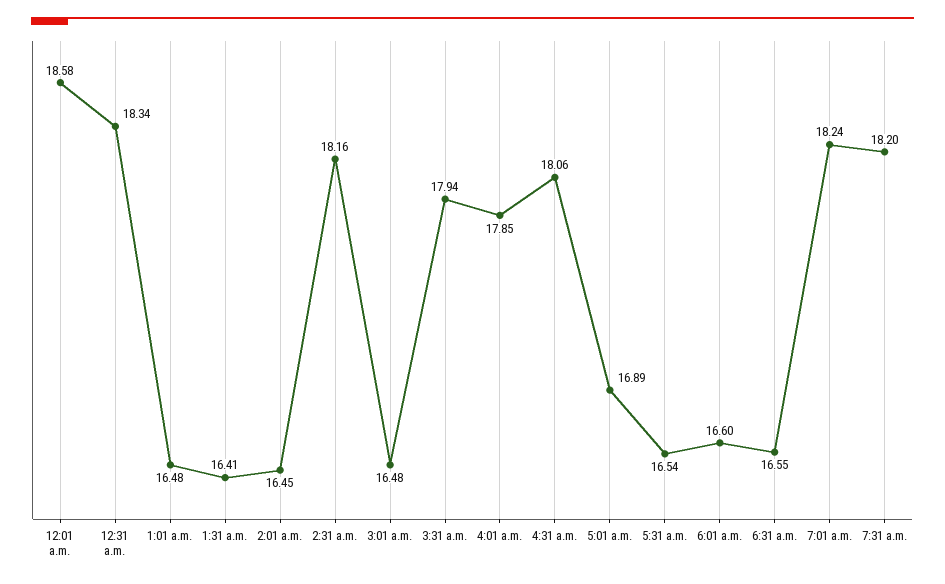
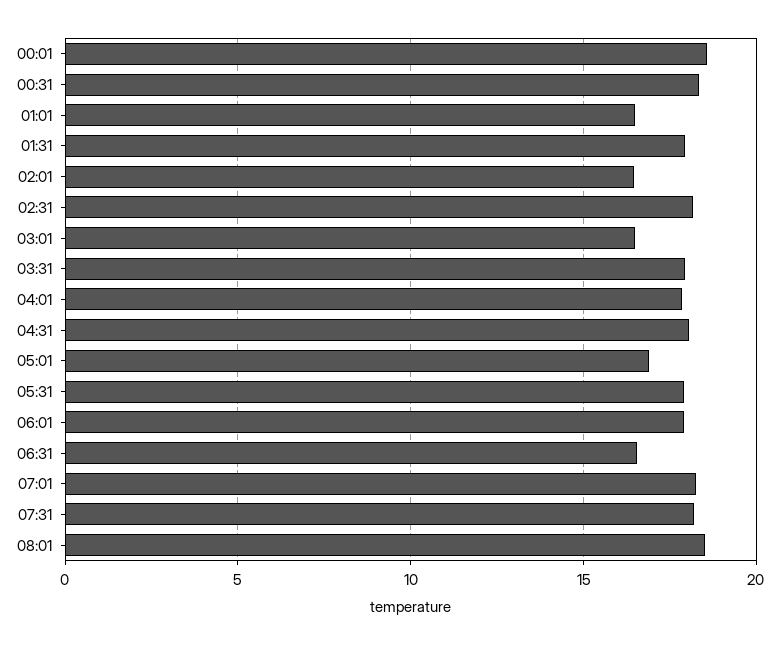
1:31 a.m.: 16.41 -> 18
5:31 a.m.: 16.54 -> 18
6:01 a.m.: 16.6 -> 18
08:01: none -> 18.5

